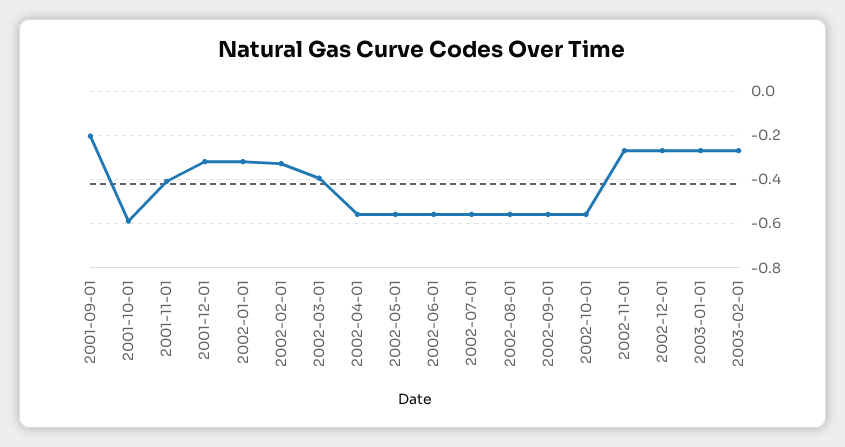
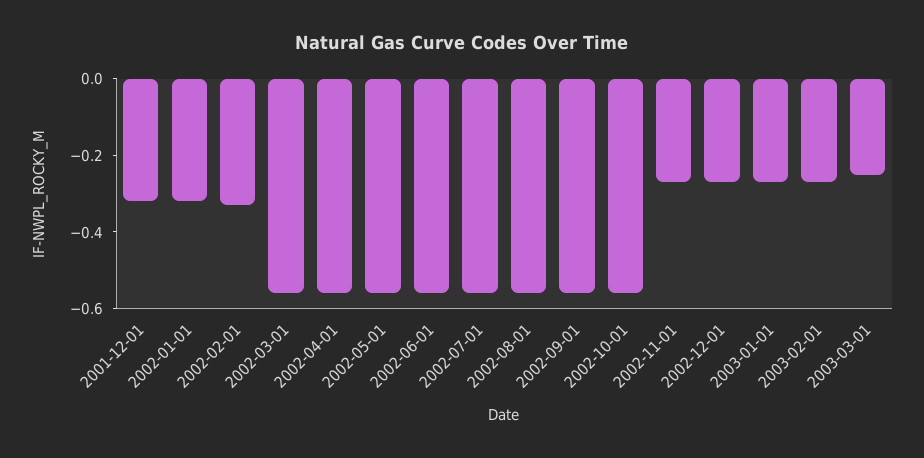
2001-09-01: -0.2 -> none
2001-10-01: -0.6 -> none
2001-11-01: -0.4 -> none
2002-03-01: -0.4 -> -0.55
2003-03-01: none -> -0.25

